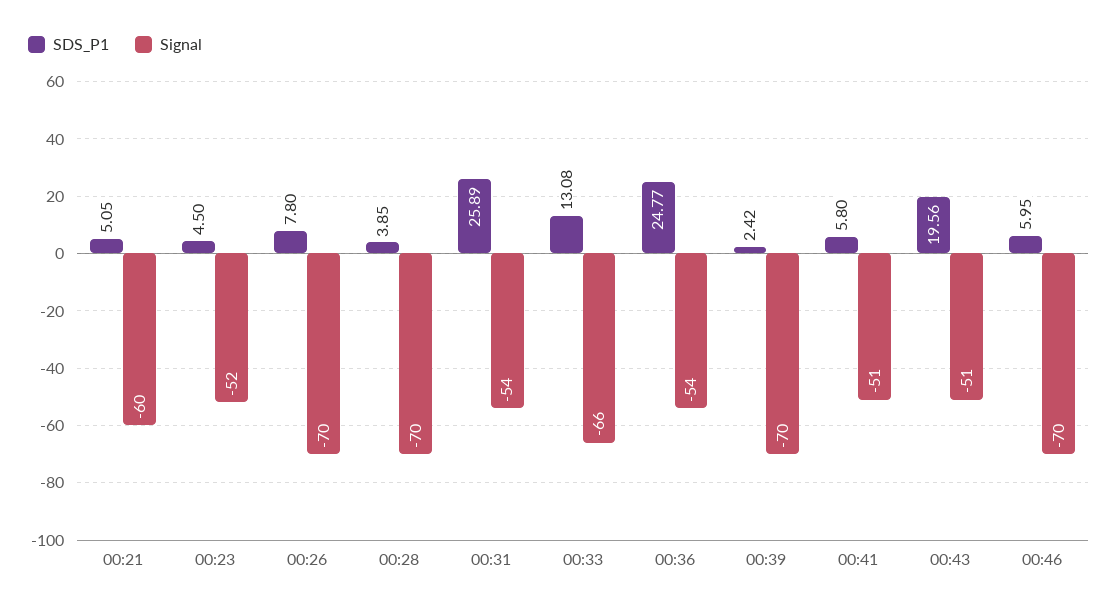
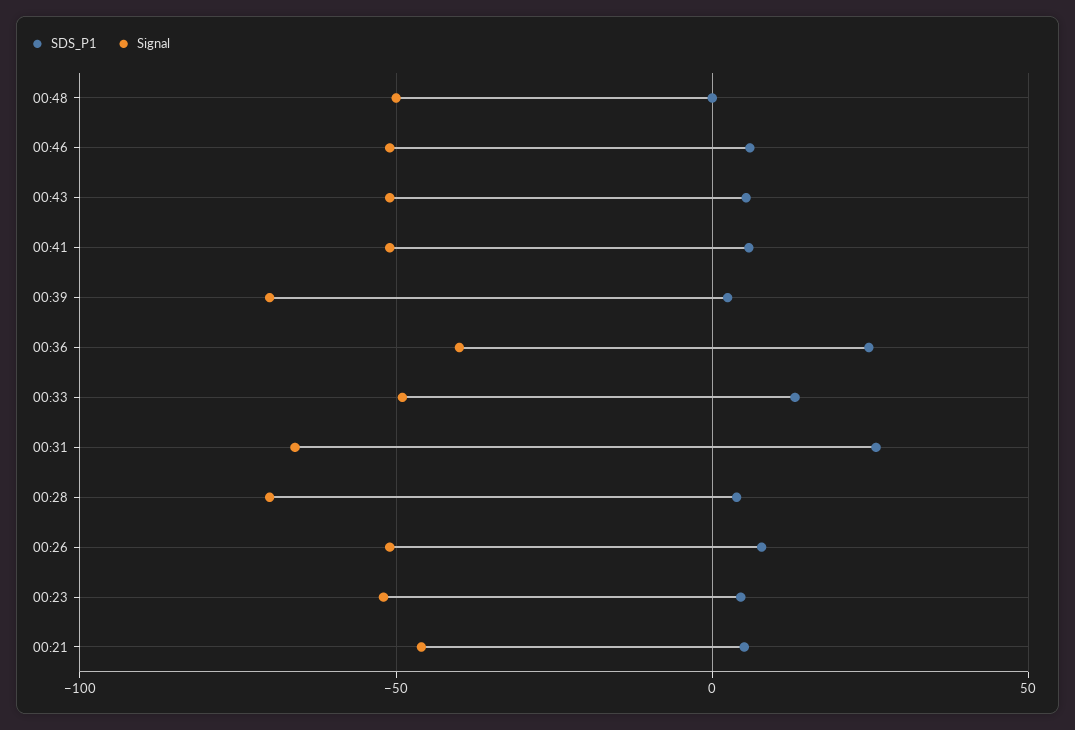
Signal, 00:21: -60 -> -45
Signal, 00:26: -70 -> -50
Signal, 00:31: -54 -> -65
Signal, 00:33: -66 -> -50
Signal, 00:36: -54 -> -40
SDS_P1, 00:43: 19.56 -> 5
Signal, 00:46: -70 -> -50
SDS_P1, 00:48: none -> 0
Signal, 00:48: none -> -50

